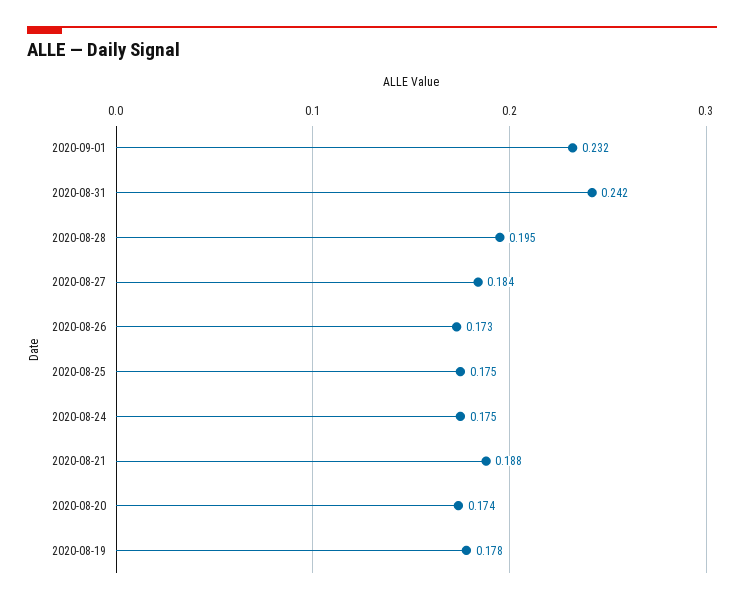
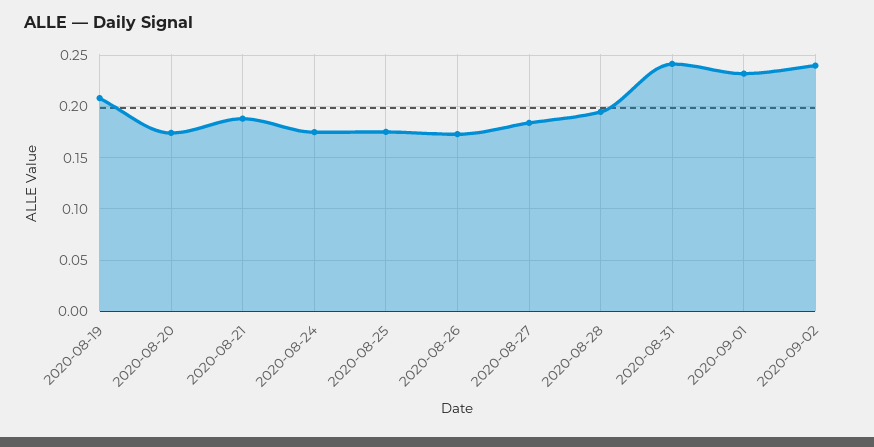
2020-08-19: 0.178 -> 0.21
2020-09-02: none -> 0.24

